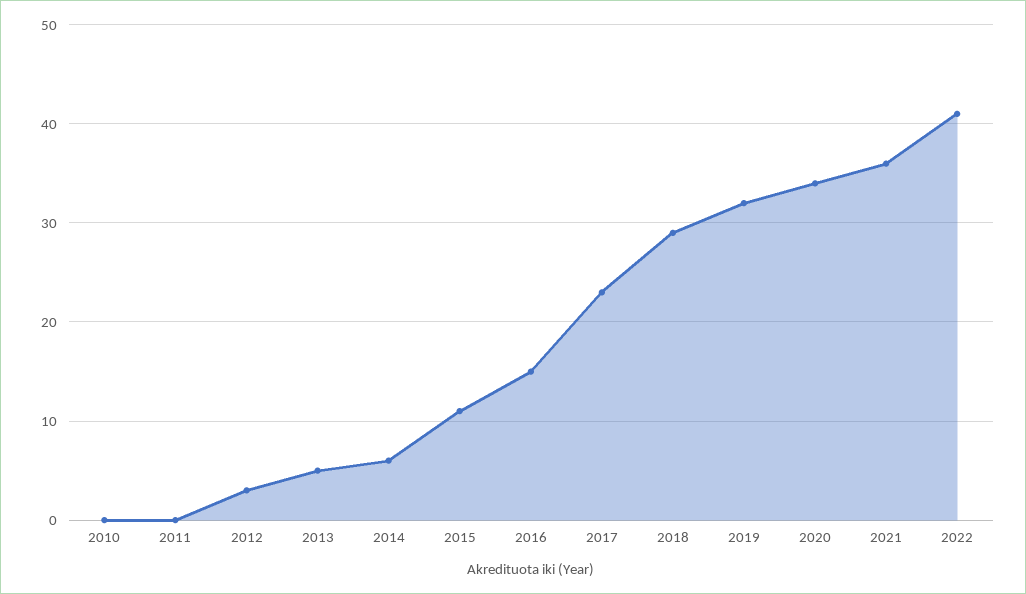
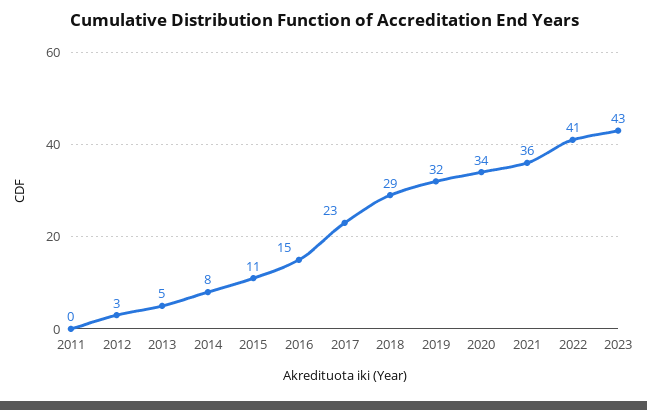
2010: 0 -> none
2014: 6 -> 8
2023: none -> 43

